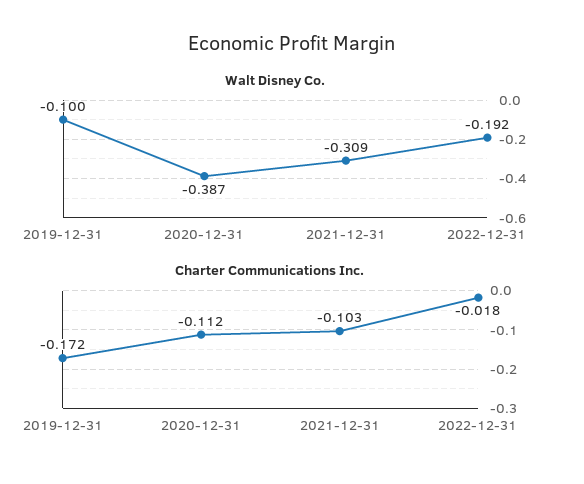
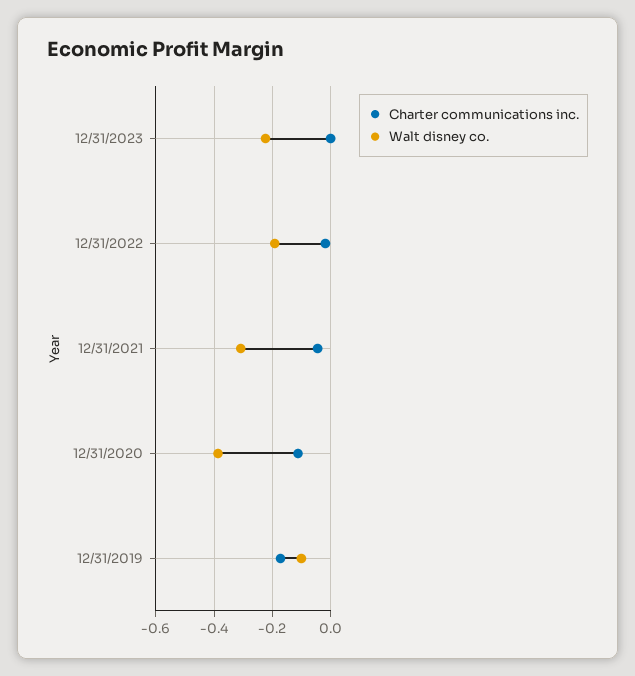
Charter Communications Inc., 2021-12-31: -0.103 -> -0.05
Charter Communications Inc., 12/31/2023: none -> 0
Walt Disney Co., 12/31/2023: none -> -0.225

